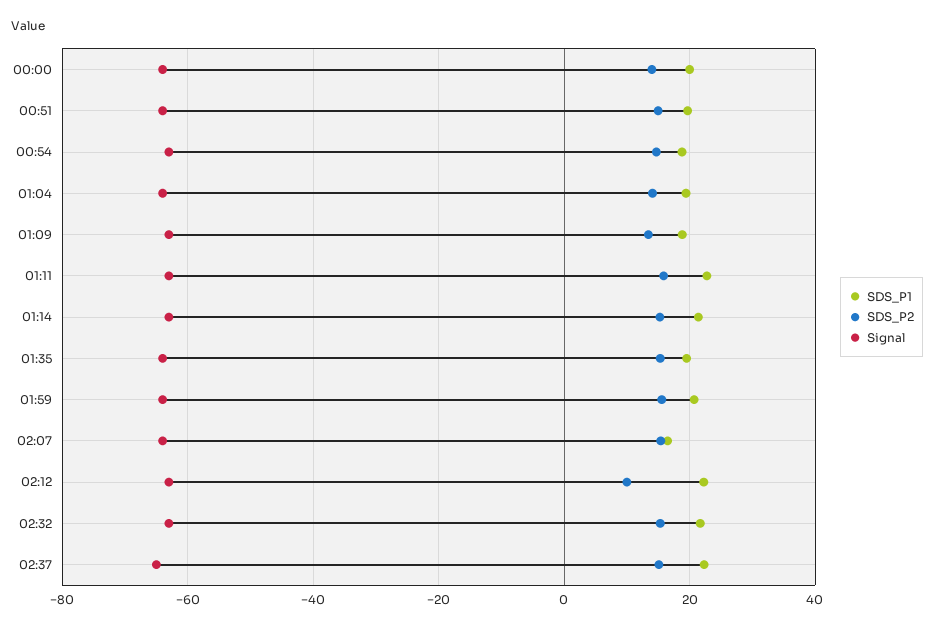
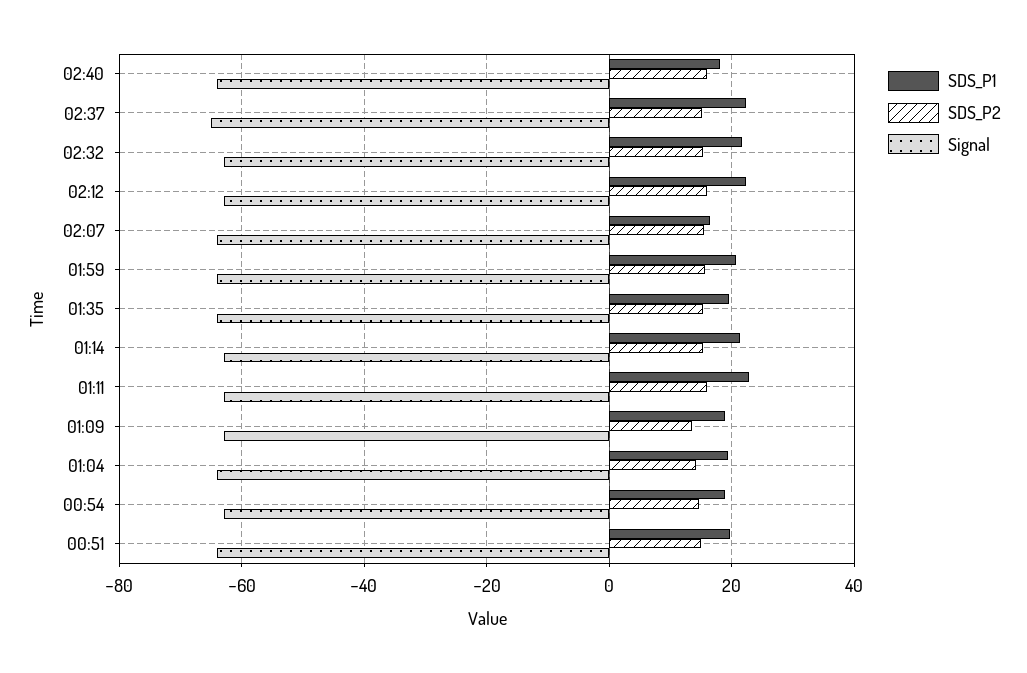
SDS_P1, 00:00: 20 -> none
SDS_P2, 00:00: 14 -> none
Signal, 00:00: -64 -> none
SDS_P2, 02:12: 10 -> 16
SDS_P1, 02:40: none -> 18
SDS_P2, 02:40: none -> 16
Signal, 02:40: none -> -64

